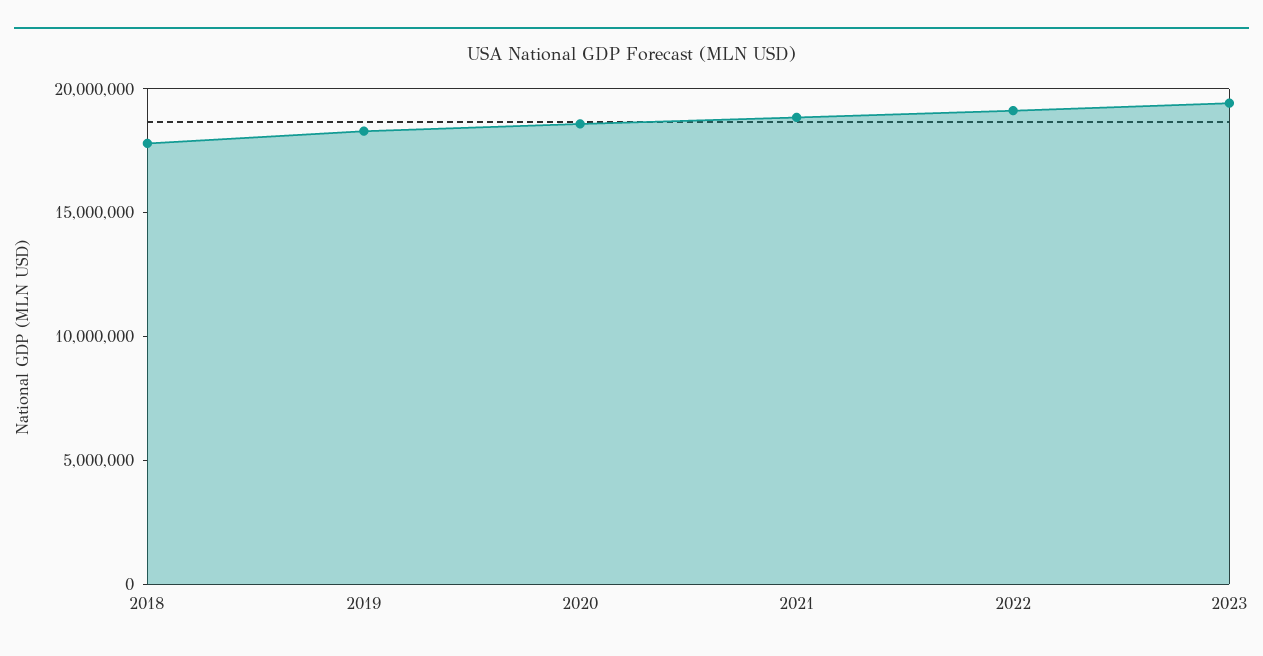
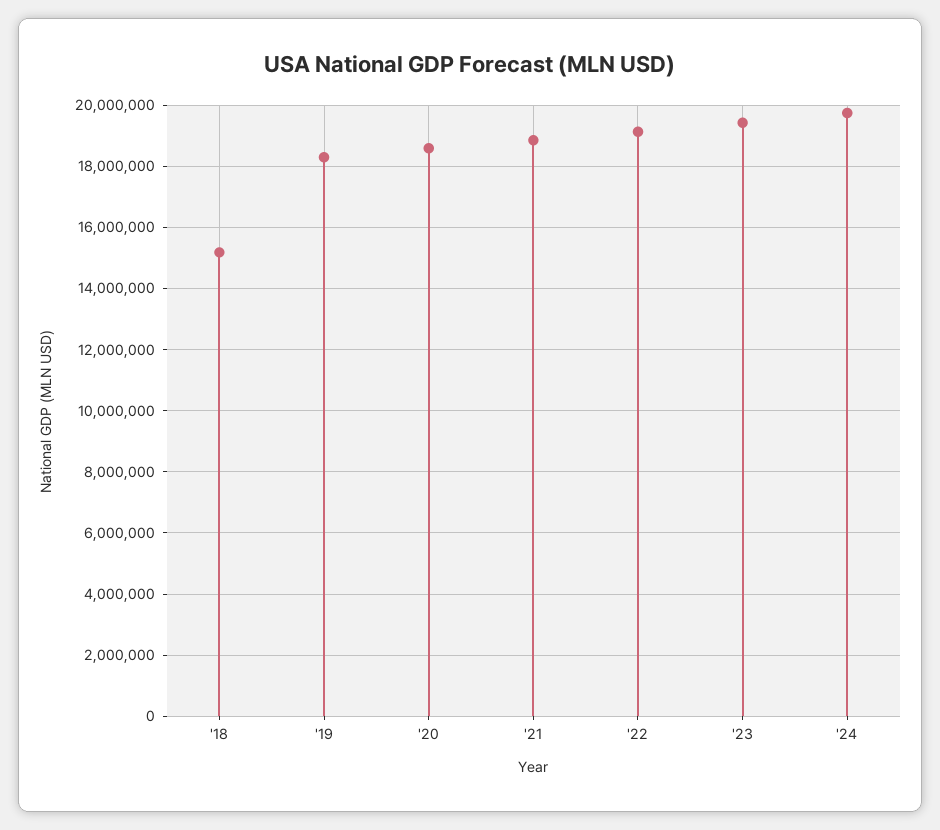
2018: 18000000 -> 15200000
'24: none -> 19800000

